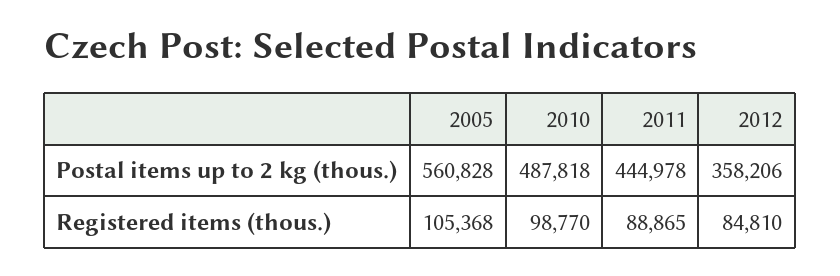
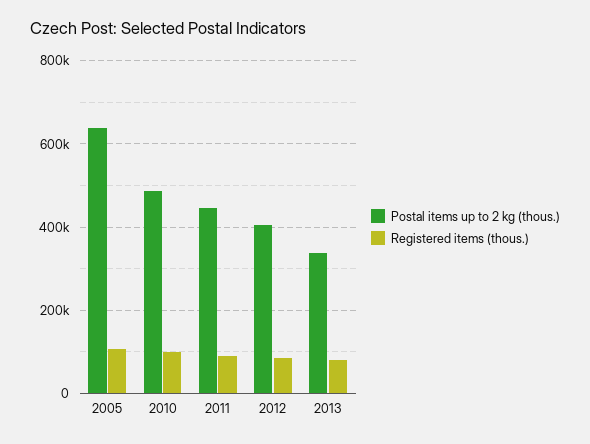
Postal items up to 2 kg (thous.), 2005: 560828 -> 640000
Postal items up to 2 kg (thous.), 2012: 358206 -> 400000
Postal items up to 2 kg (thous.), 2013: none -> 340000
Registered items (thous.), 2013: none -> 80000

